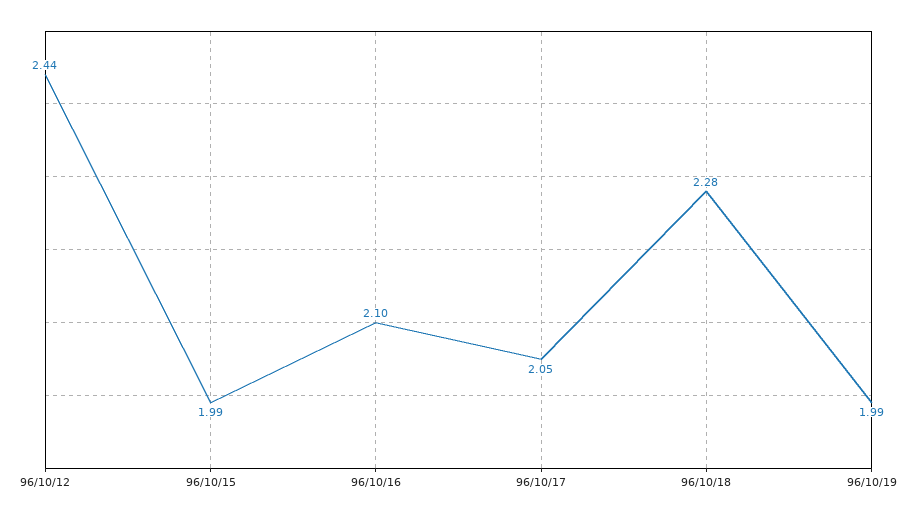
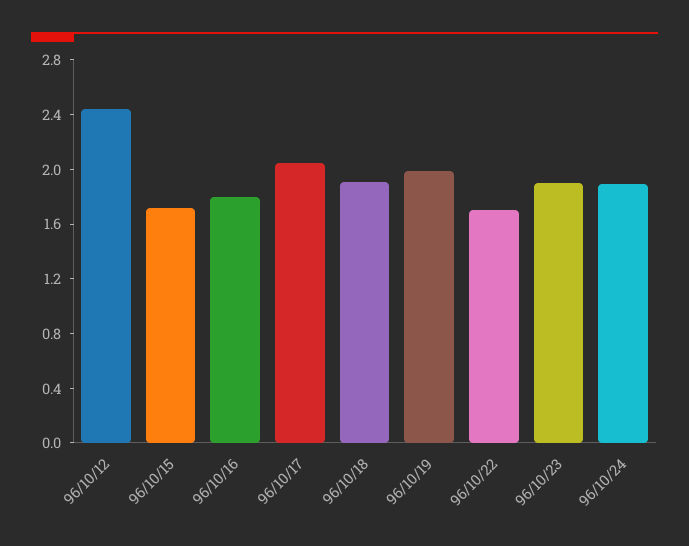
96/10/15: 1.99 -> 1.7
96/10/16: 2.1 -> 1.8
96/10/18: 2.28 -> 1.9
96/10/22: none -> 1.7
96/10/23: none -> 1.9
96/10/24: none -> 1.9

